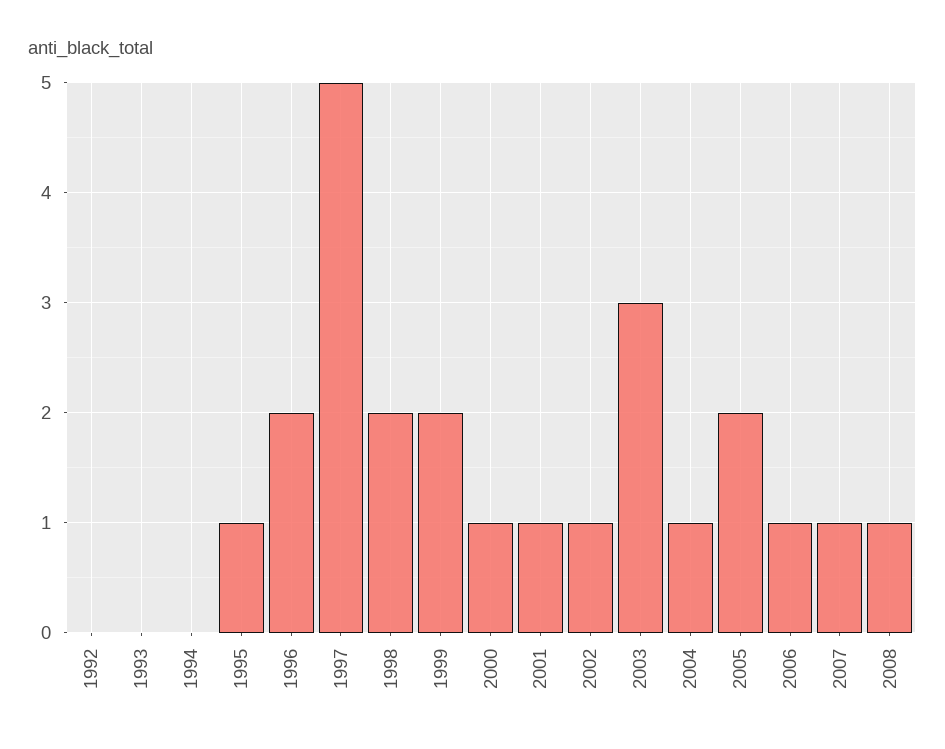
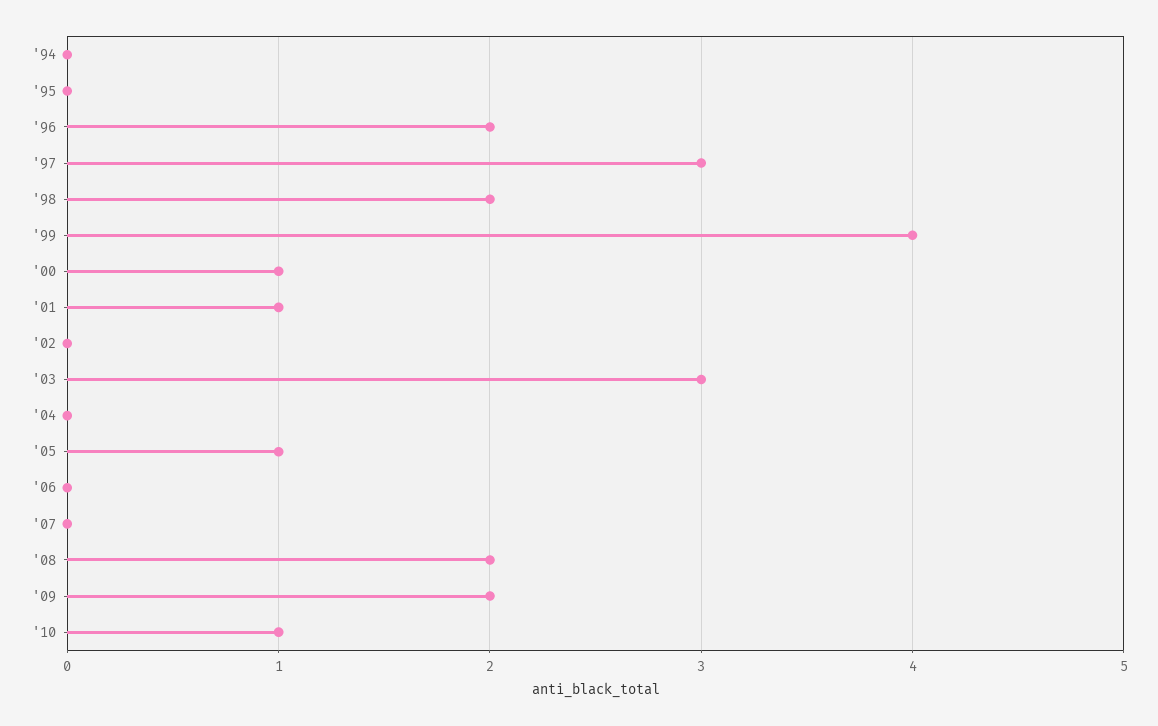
1992: 0 -> none
1993: 0 -> none
1995: 1 -> 0
1997: 5 -> 3
1999: 2 -> 4
2002: 1 -> 0
2004: 1 -> 0
2005: 2 -> 1
2006: 1 -> 0
2007: 1 -> 0
2008: 1 -> 2
'09: none -> 2
'10: none -> 1

